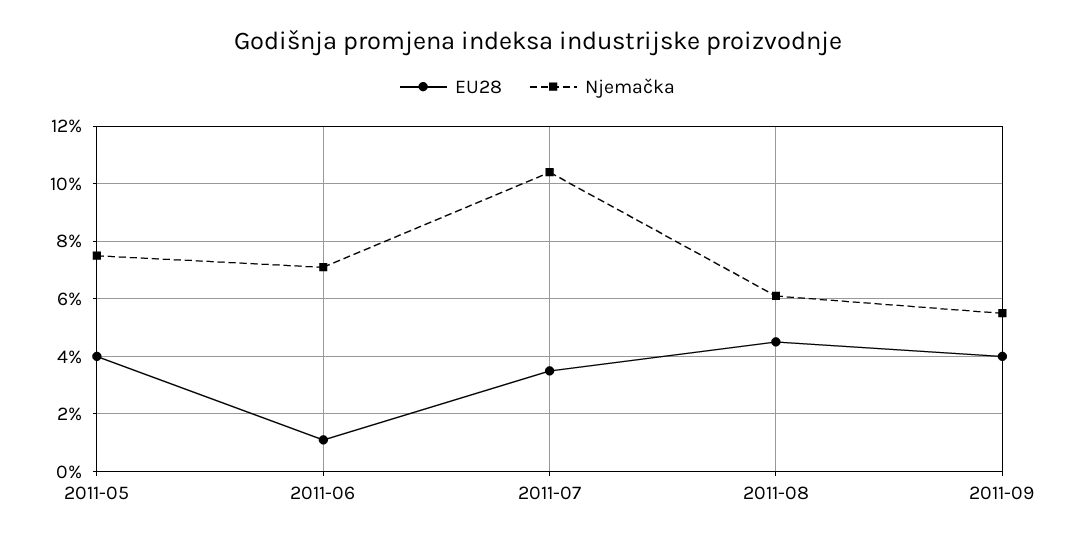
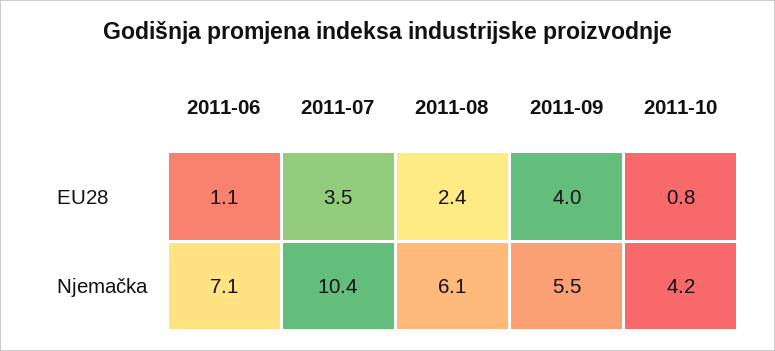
EU28, 2011-05: 4 -> none
Njemačka, 2011-05: 7.5 -> none
EU28, 2011-08: 4.5 -> 2.4
EU28, 2011-10: none -> 0.8
Njemačka, 2011-10: none -> 4.2

